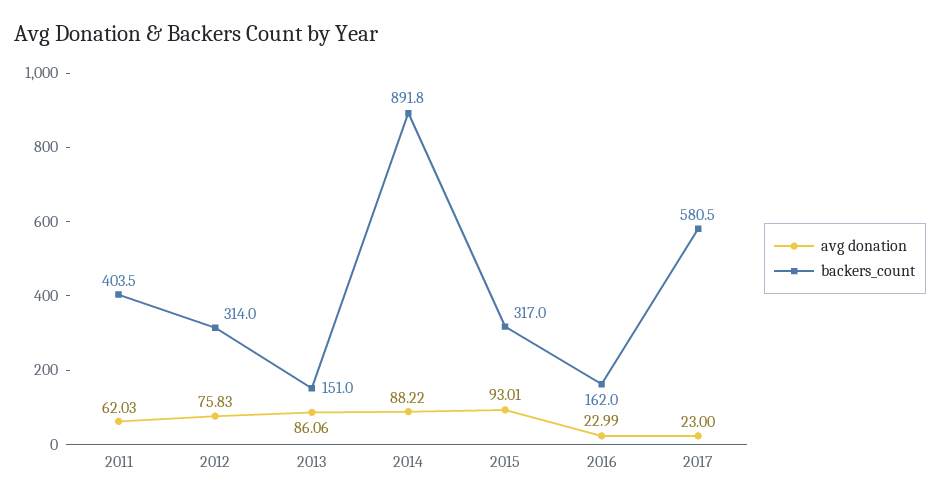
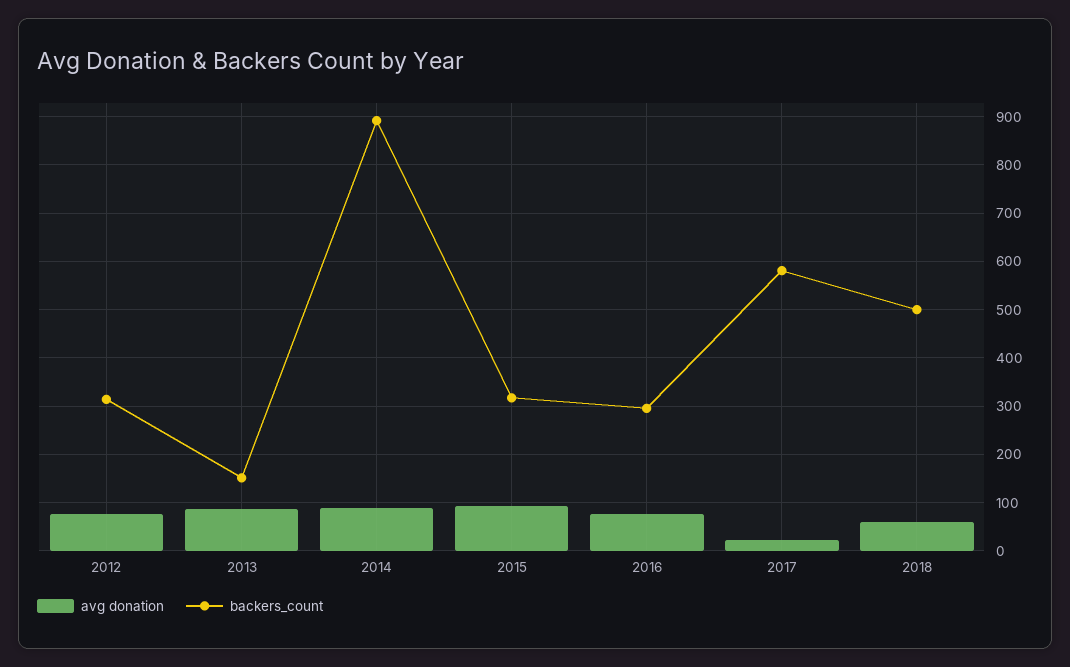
avg donation, 2011: 62.03 -> none
backers_count, 2011: 403.5 -> none
avg donation, 2016: 22.99 -> 80
backers_count, 2016: 162 -> 300
avg donation, 2018: none -> 60
backers_count, 2018: none -> 500

